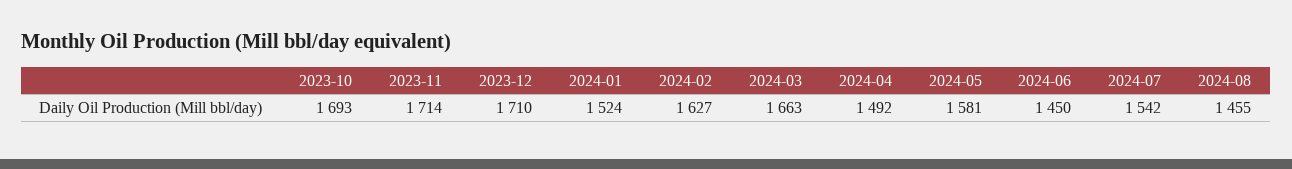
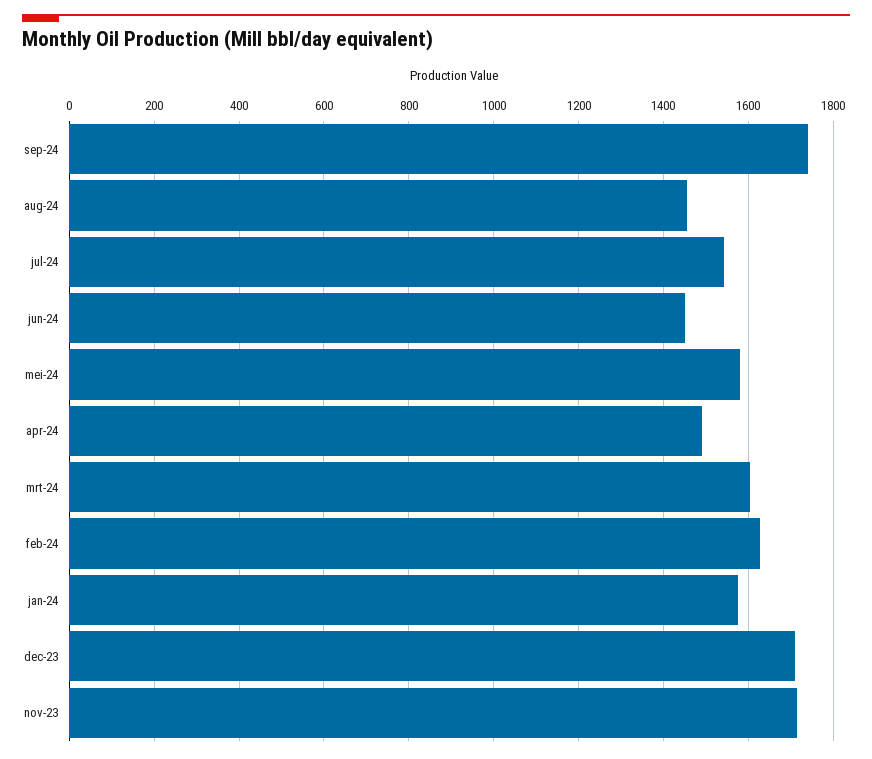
2023-10: 1693 -> none
2024-01: 1524 -> 1580
2024-03: 1663 -> 1600
sep-24: none -> 1740

